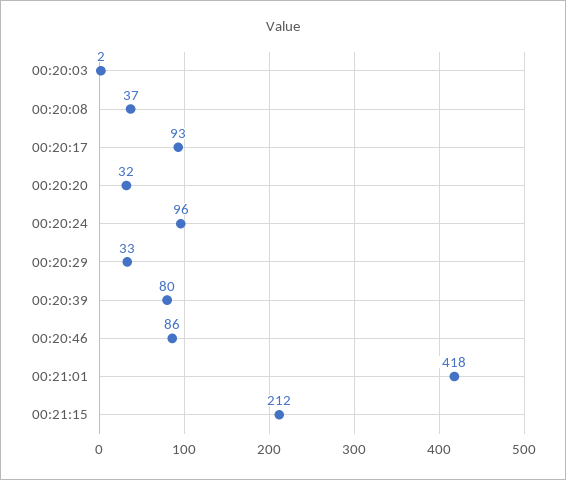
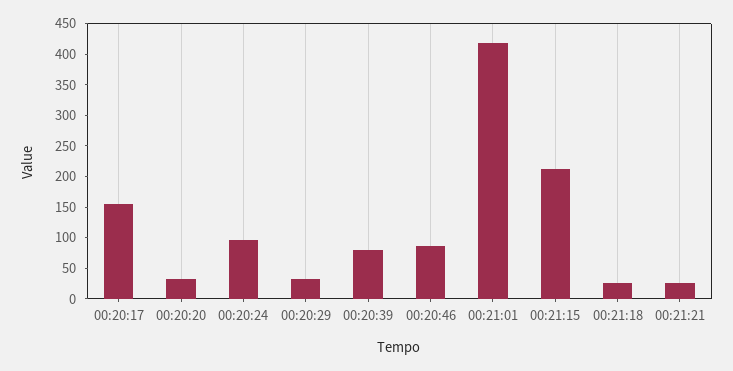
00:20:03: 2 -> none
00:20:08: 37 -> none
00:20:17: 93 -> 150
00:21:18: none -> 25
00:21:21: none -> 25

